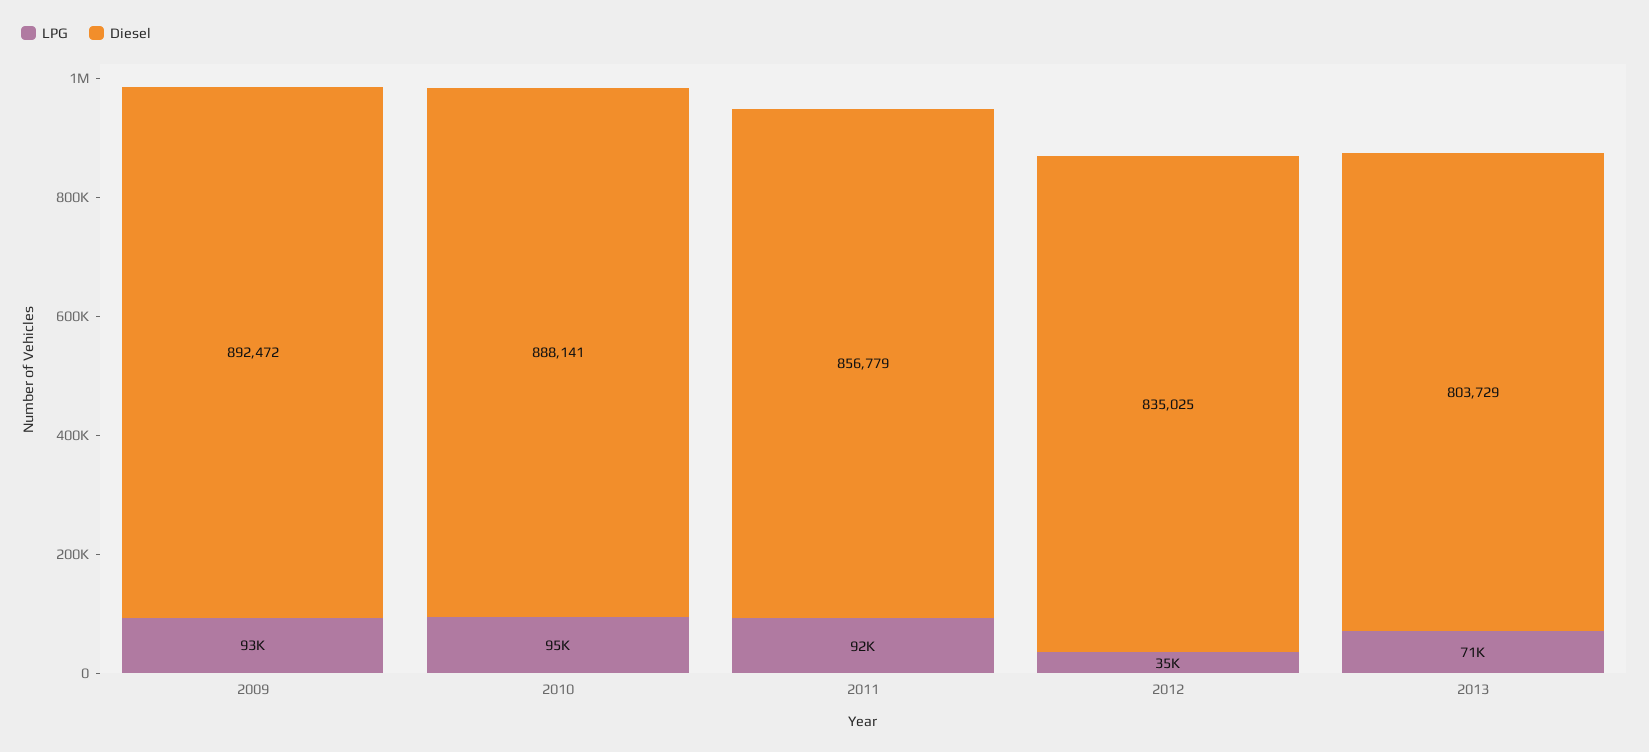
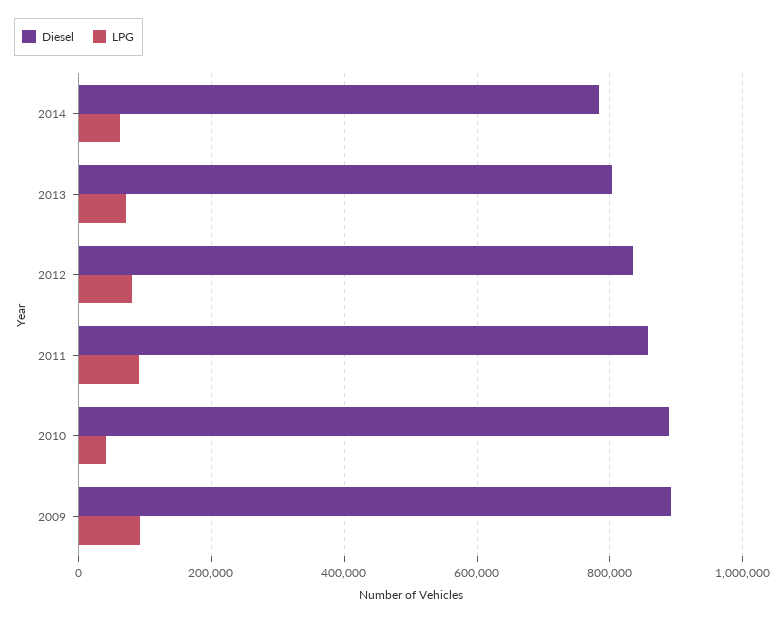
LPG, 2010: 95000 -> 40000
LPG, 2012: 35000 -> 80000
Diesel, 2014: none -> 780000
LPG, 2014: none -> 60000

